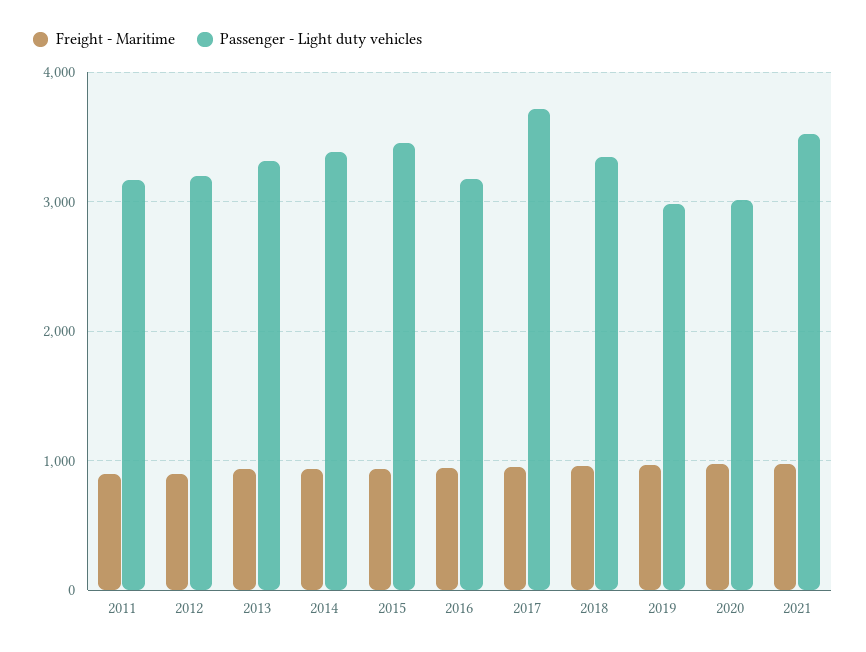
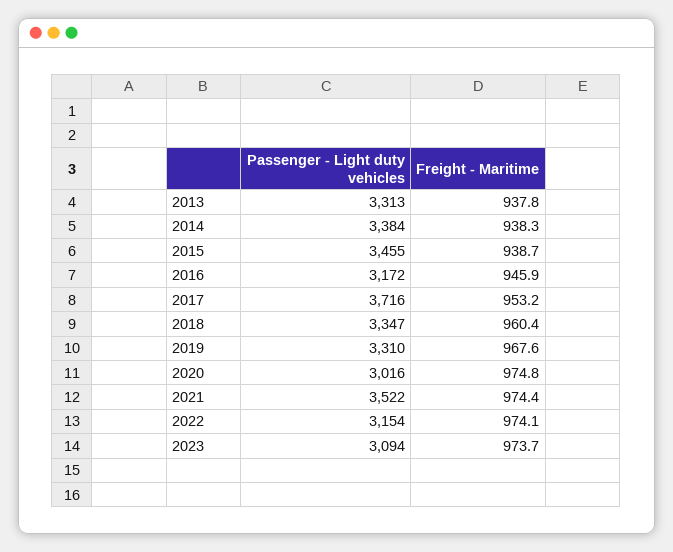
Freight - Maritime, 2011: 900 -> none
Passenger - Light duty vehicles, 2011: 3200 -> none
Freight - Maritime, 2012: 900 -> none
Passenger - Light duty vehicles, 2012: 3200 -> none
Passenger - Light duty vehicles, 2019: 3000 -> 3310
Passenger - Light duty vehicles, 2022: none -> 3154
Freight - Maritime, 2022: none -> 974.1
Passenger - Light duty vehicles, 2023: none -> 3094
Freight - Maritime, 2023: none -> 973.7

